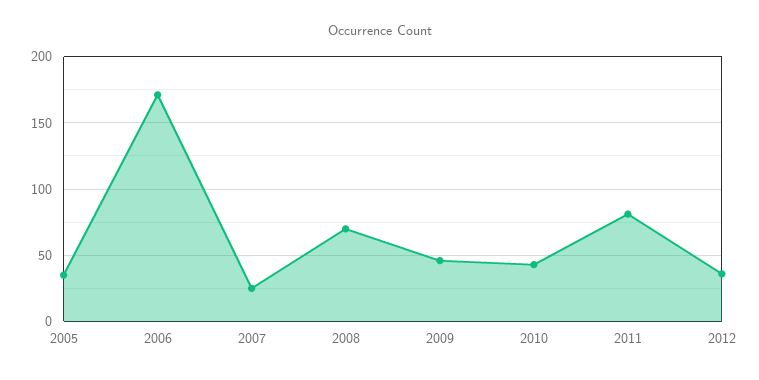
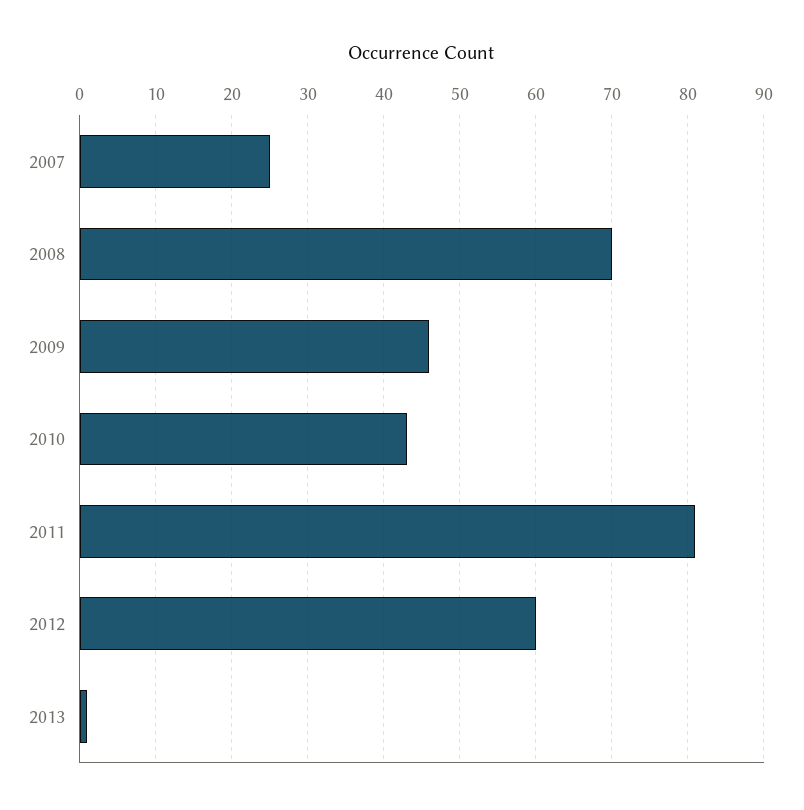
2005: 35 -> none
2006: 170 -> none
2012: 35 -> 60
2013: none -> 1

